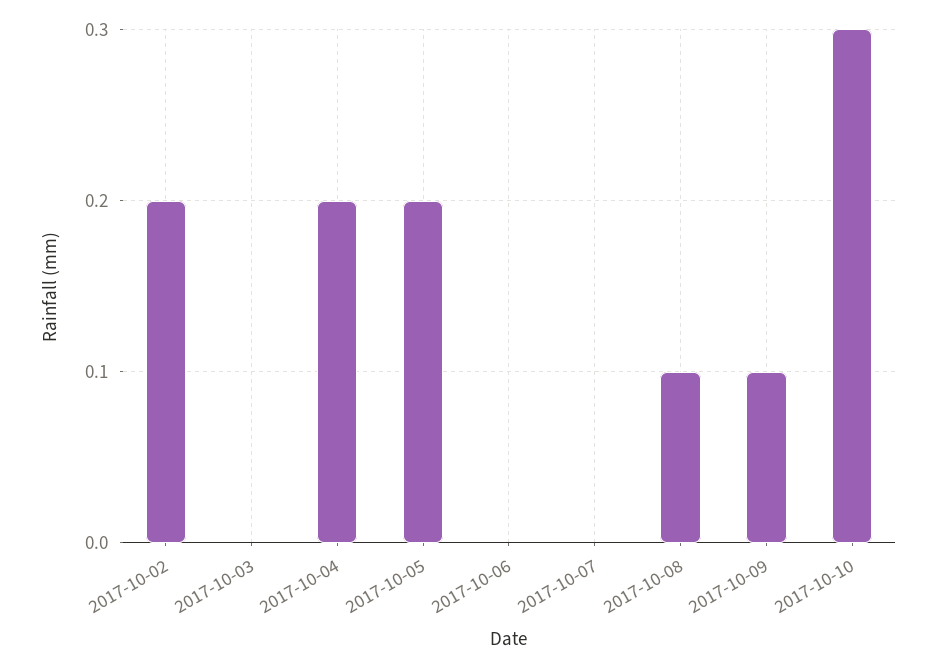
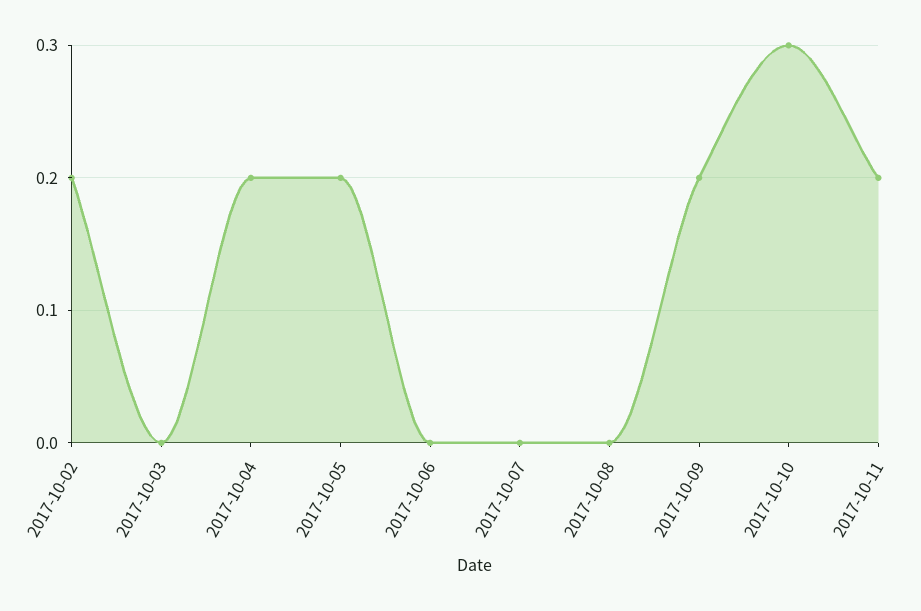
2017-10-08: 0.1 -> 0
2017-10-09: 0.1 -> 0.2
2017-10-11: none -> 0.2

